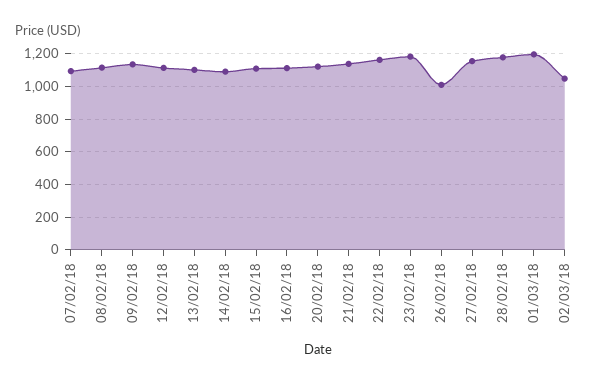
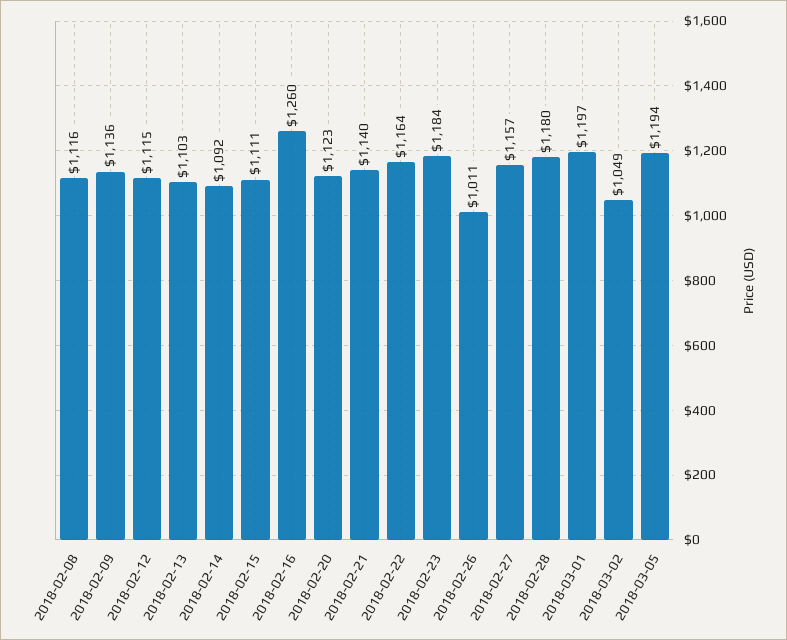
07/02/18: 1100 -> none
16/02/18: 1100 -> 1260
2018-03-05: none -> 1194

